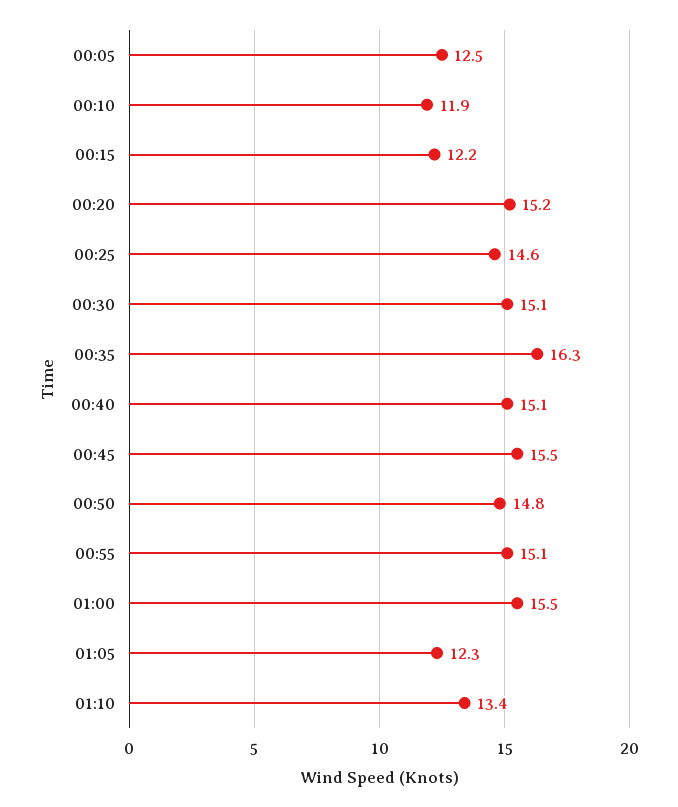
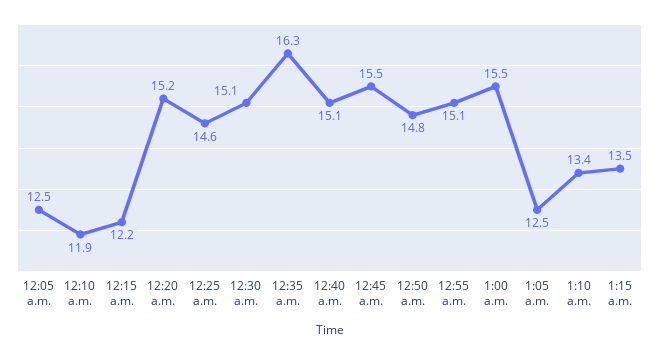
01:05: 12.3 -> 12.5
1:15 a.m.: none -> 13.5

